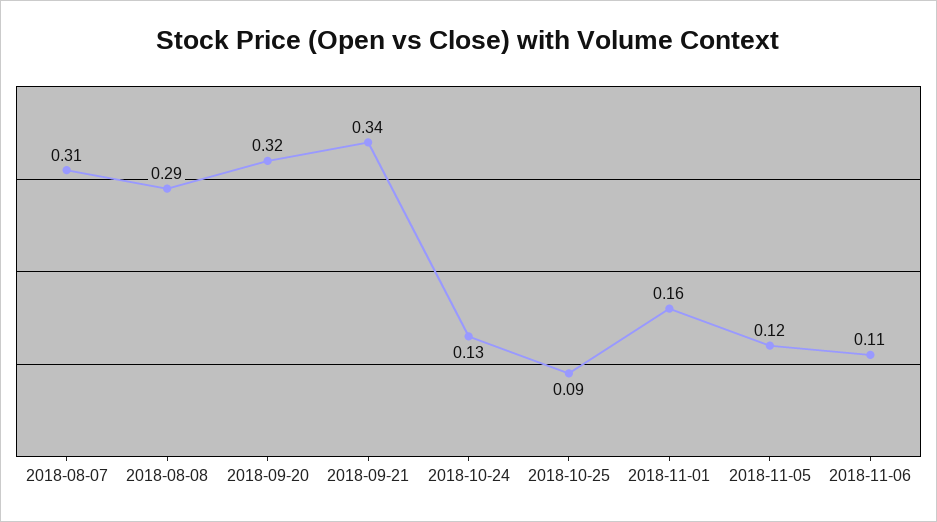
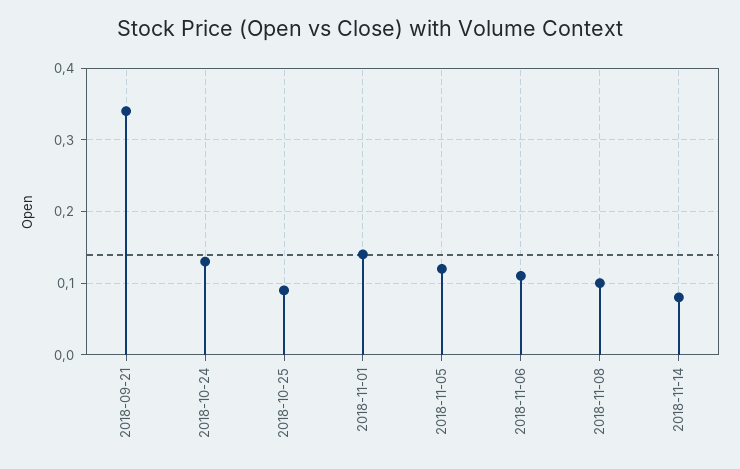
2018-08-07: 0.31 -> none
2018-08-08: 0.29 -> none
2018-09-20: 0.32 -> none
2018-11-01: 0.16 -> 0.14
2018-11-08: none -> 0.1
2018-11-14: none -> 0.08

